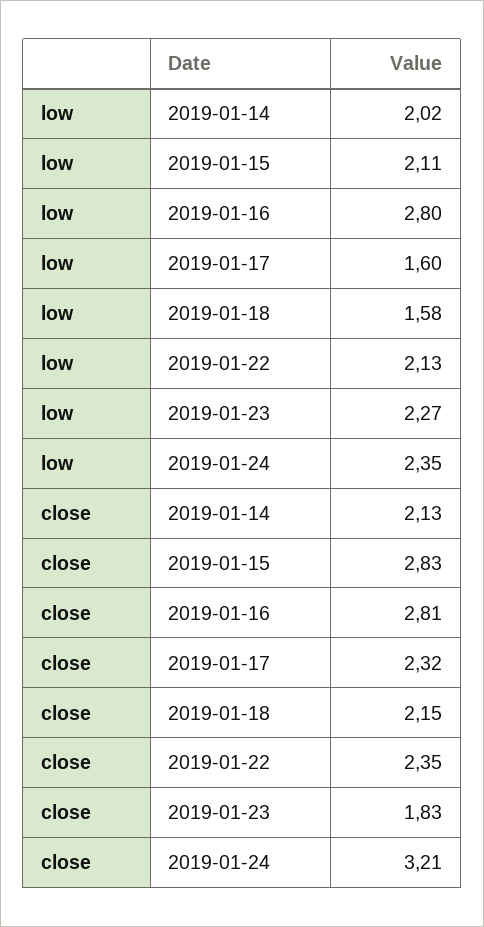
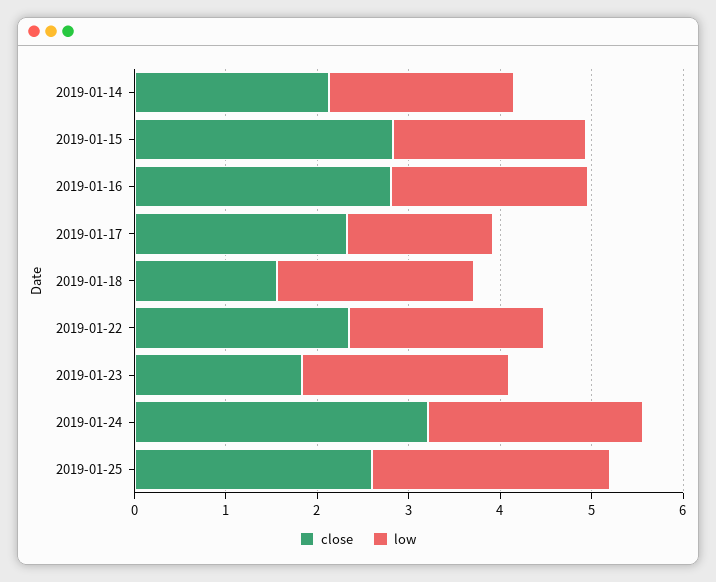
low, 2019-01-16: 2.8 -> 2.2
low, 2019-01-18: 1.58 -> 2.2
close, 2019-01-18: 2.15 -> 1.6
close, 2019-01-25: none -> 2.6
low, 2019-01-25: none -> 2.6

